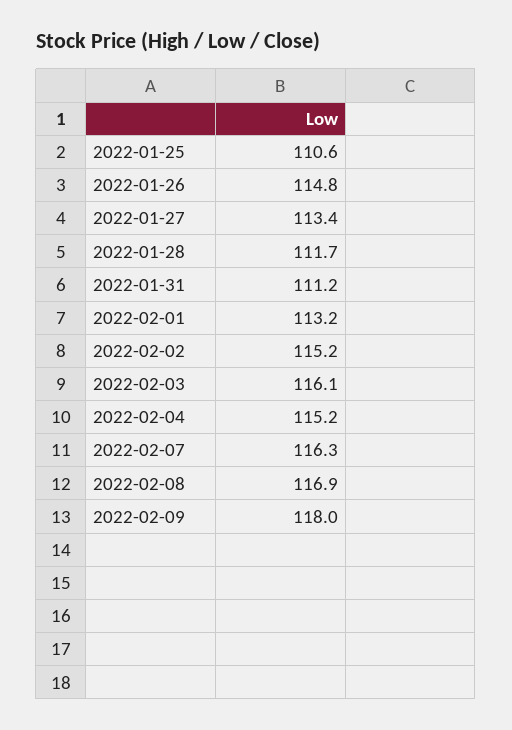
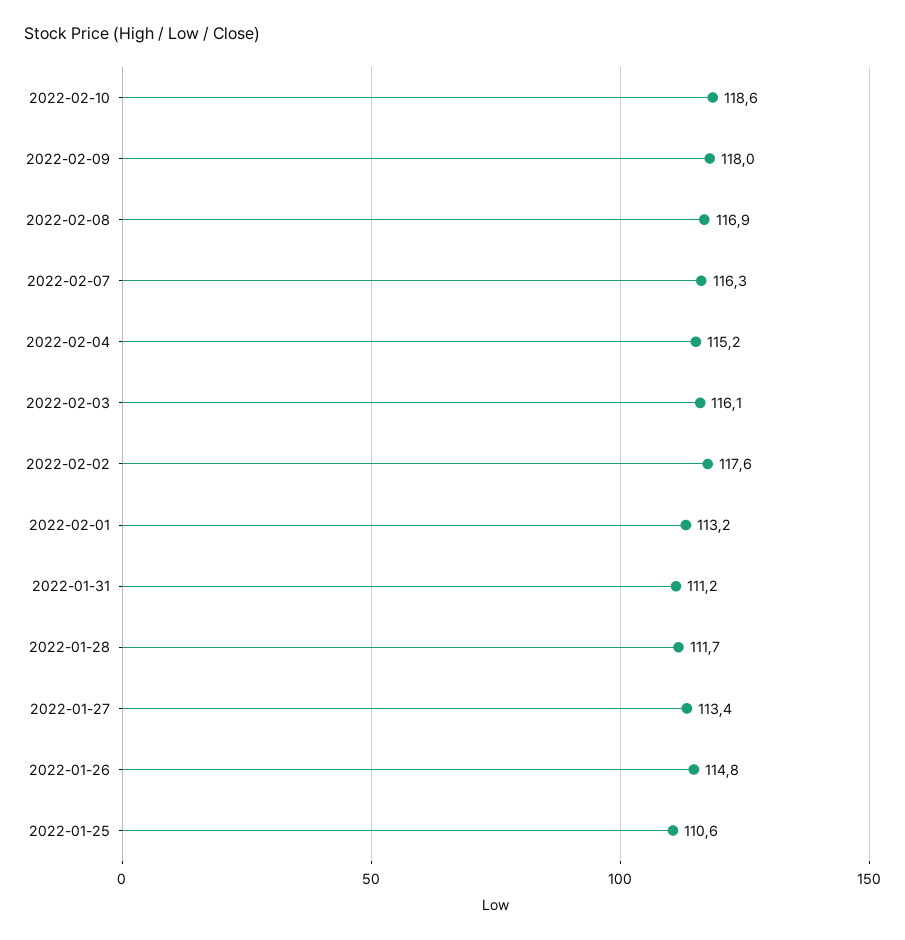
2022-02-02: 115.2 -> 117.6
2022-02-10: none -> 118.6

